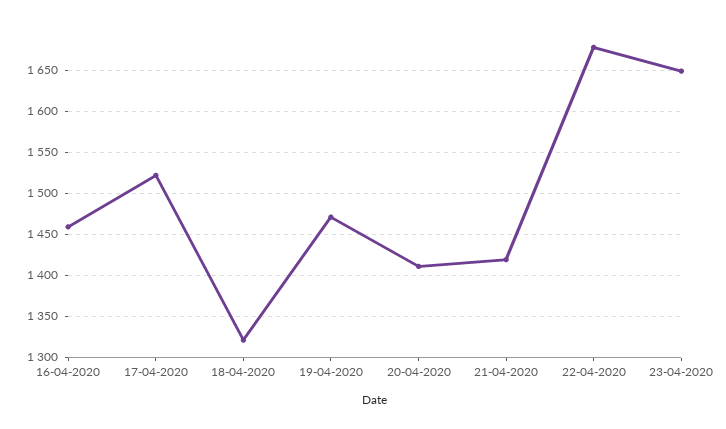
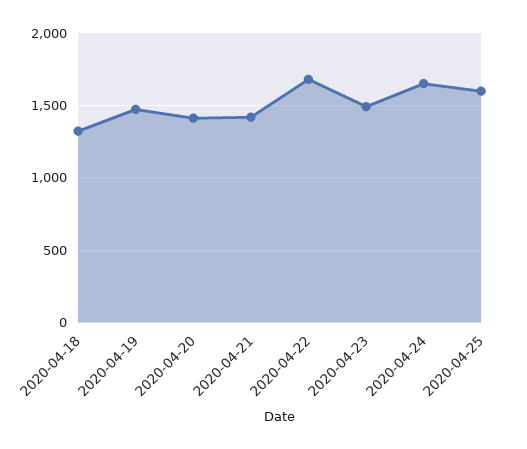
16-04-2020: 1460 -> none
17-04-2020: 1520 -> none
23-04-2020: 1650 -> 1500
2020-04-24: none -> 1650
2020-04-25: none -> 1600

